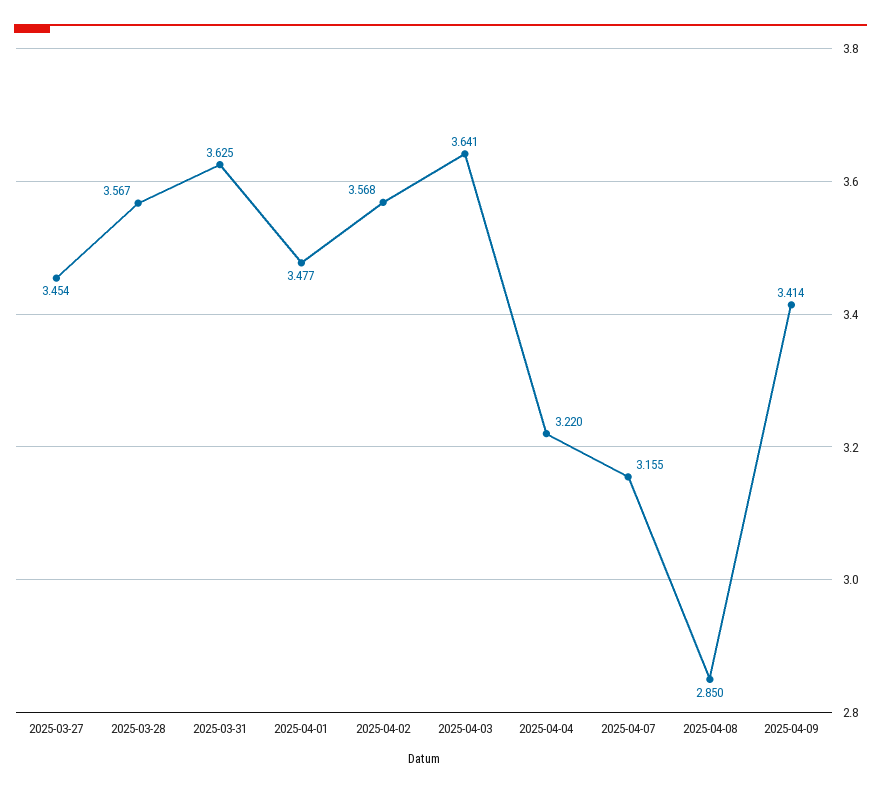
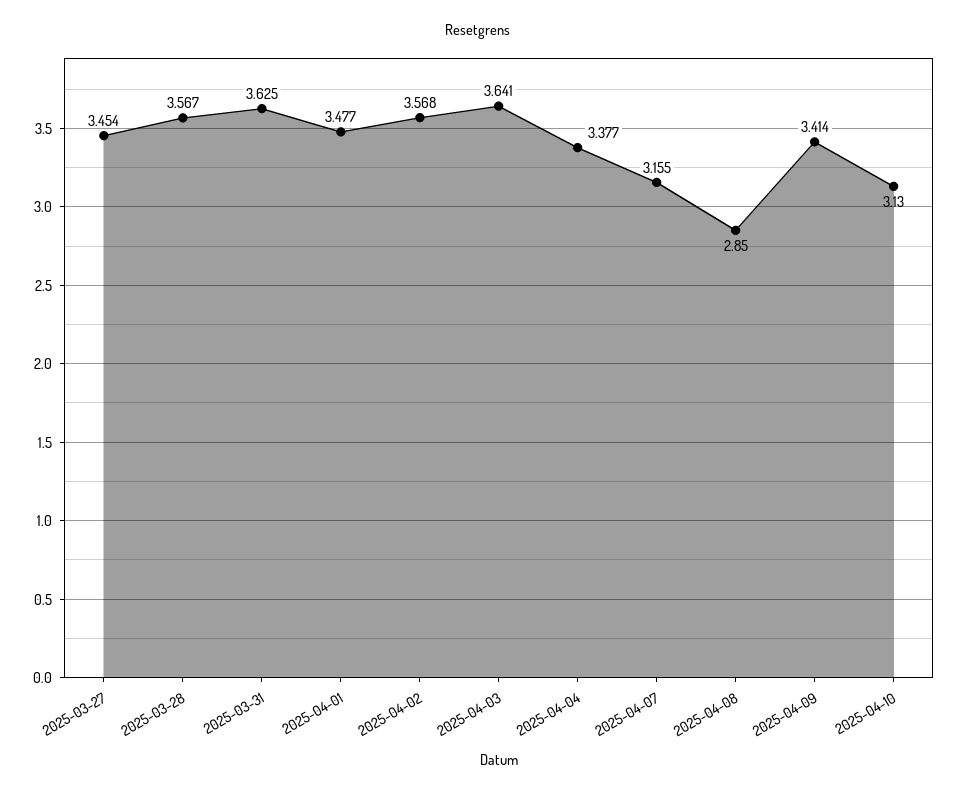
2025-04-04: 3.22 -> 3.377
2025-04-10: none -> 3.13

